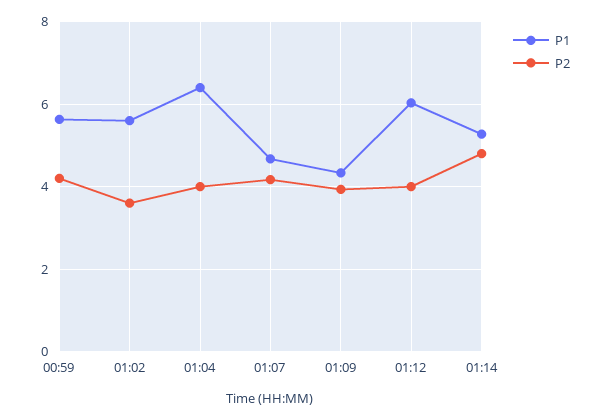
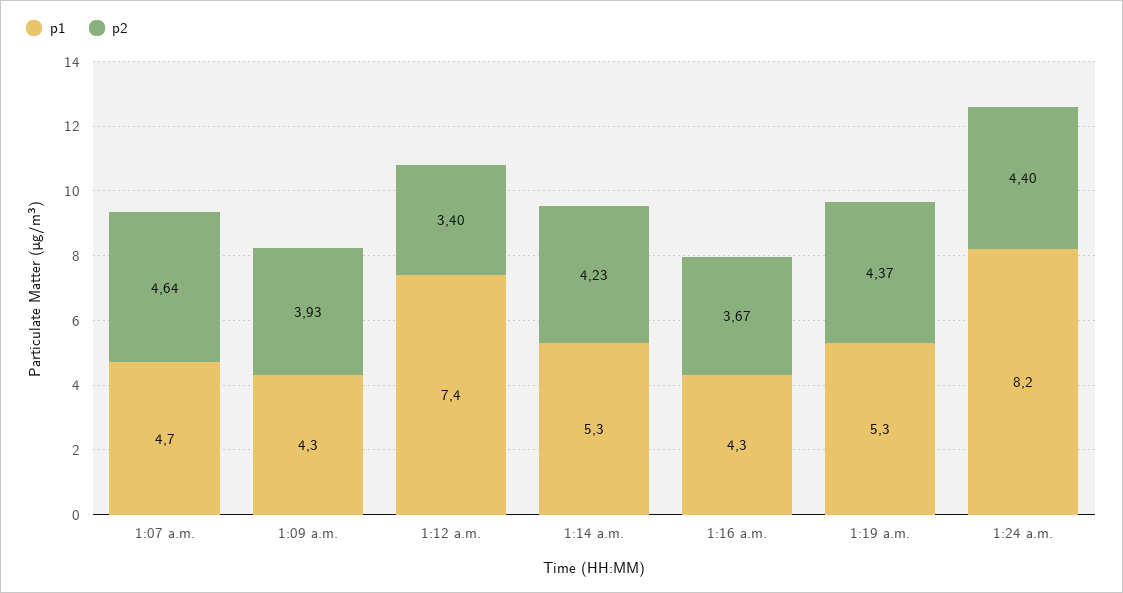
P1, 00:59: 5.6 -> none
P2, 00:59: 4.2 -> none
P1, 01:02: 5.6 -> none
P2, 01:02: 3.6 -> none
P1, 01:04: 6.4 -> none
P2, 01:04: 4 -> none
P2, 01:07: 4.2 -> 4.64
P1, 01:12: 6 -> 7.4
P2, 01:12: 4 -> 3.4
P2, 01:14: 4.8 -> 4.23
P1, 1:16 a.m.: none -> 4.3
P2, 1:16 a.m.: none -> 3.67
P1, 1:19 a.m.: none -> 5.3
P2, 1:19 a.m.: none -> 4.37
P1, 1:24 a.m.: none -> 8.2
P2, 1:24 a.m.: none -> 4.4

